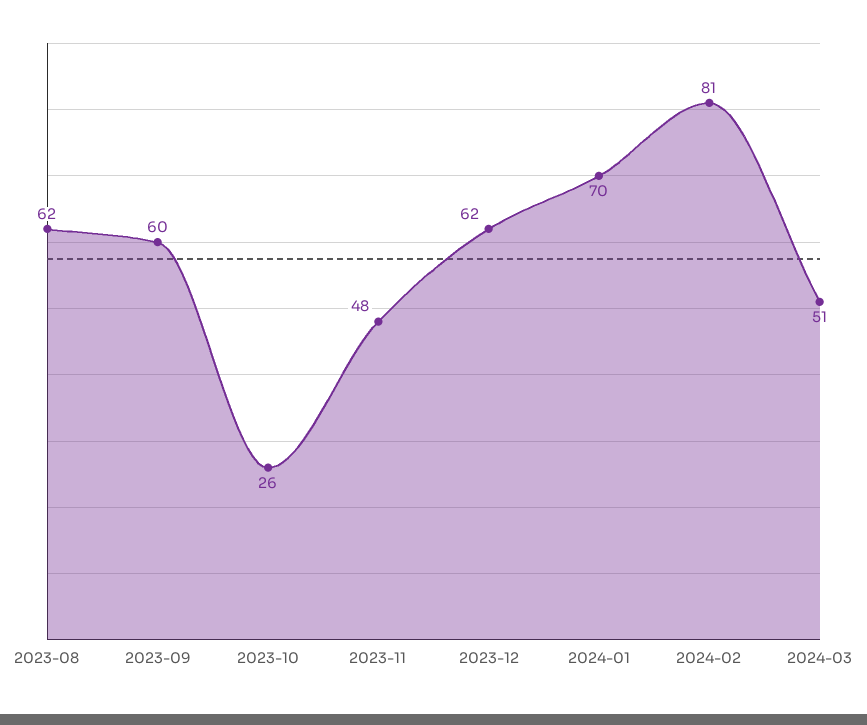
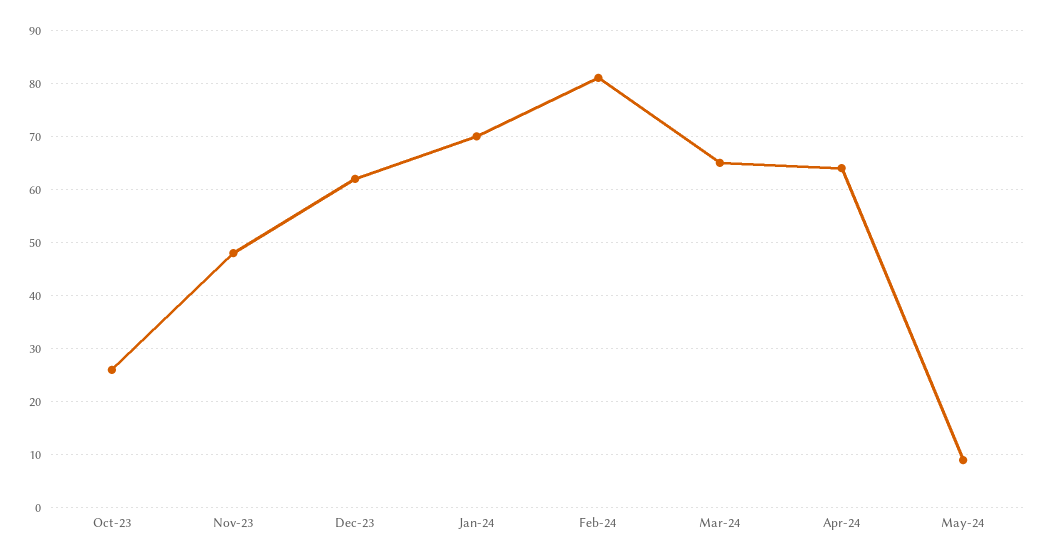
2023-08: 62 -> none
2023-09: 60 -> none
2024-03: 51 -> 65
Apr-24: none -> 65
May-24: none -> 10

